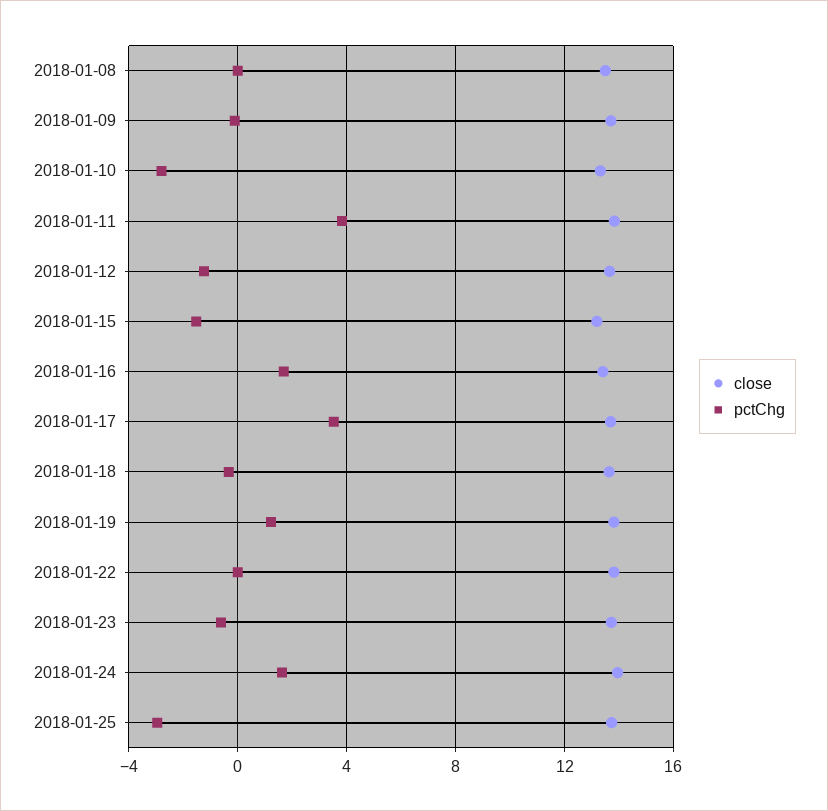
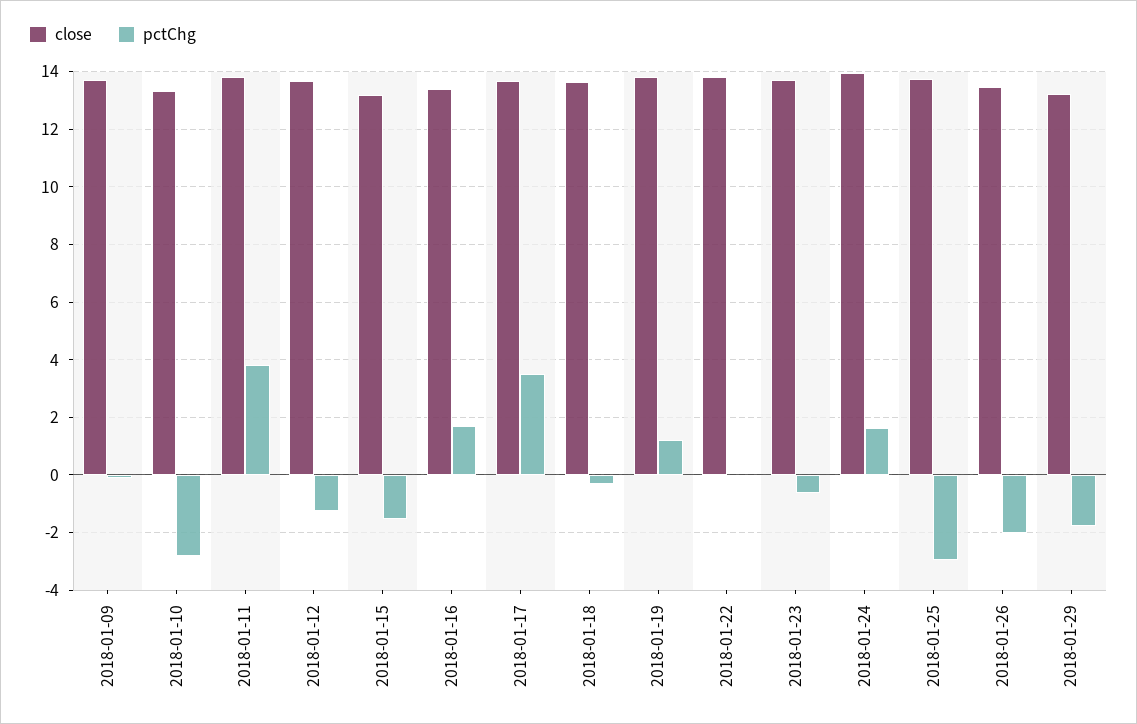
close, 2018-01-08: 13.5 -> none
pctChg, 2018-01-08: 0 -> none
close, 2018-01-26: none -> 13.5
pctChg, 2018-01-26: none -> -2
close, 2018-01-29: none -> 13.25
pctChg, 2018-01-29: none -> -1.75

